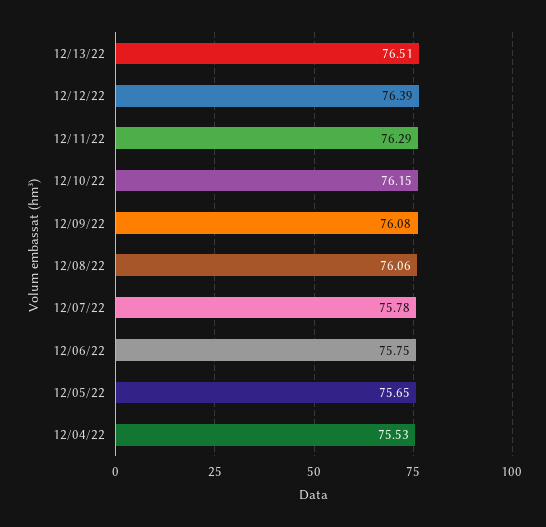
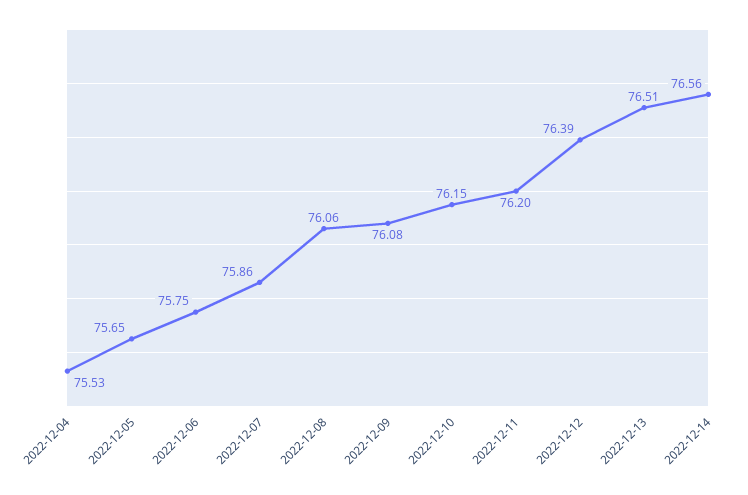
12/11/22: 76.29 -> 76.2
12/07/22: 75.78 -> 75.86
2022-12-14: none -> 76.56

